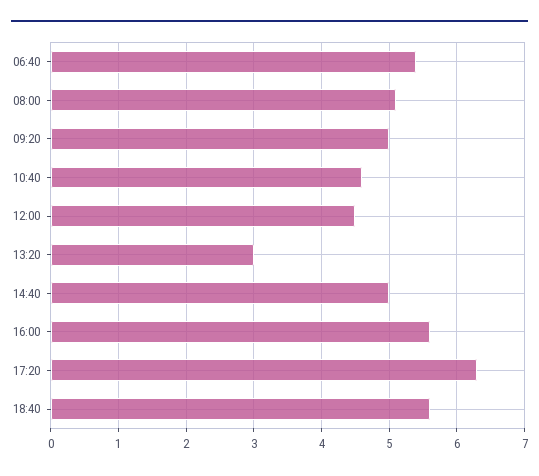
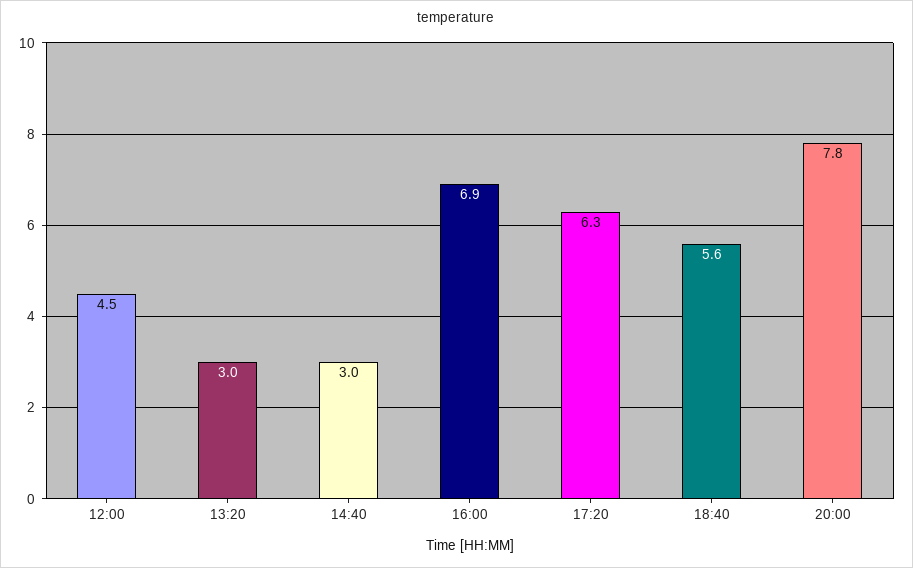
06:40: 5.4 -> none
08:00: 5.1 -> none
09:20: 5 -> none
10:40: 4.6 -> none
14:40: 5 -> 3
16:00: 5.6 -> 6.9
20:00: none -> 7.8

